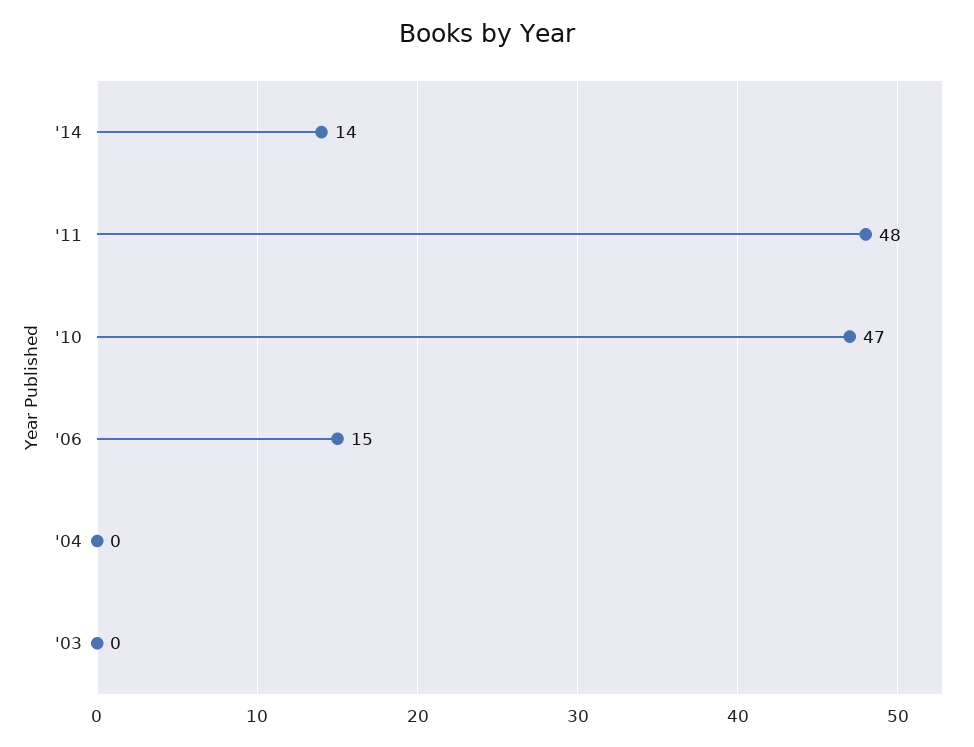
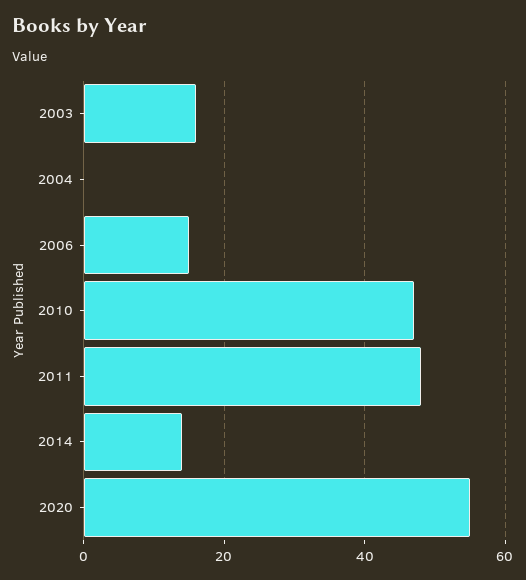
'03: 0 -> 15
2020: none -> 55

